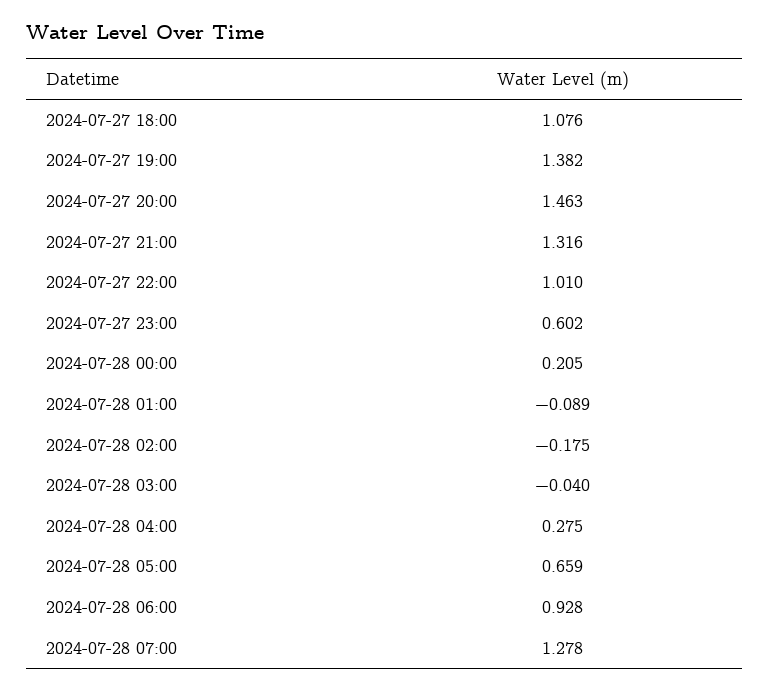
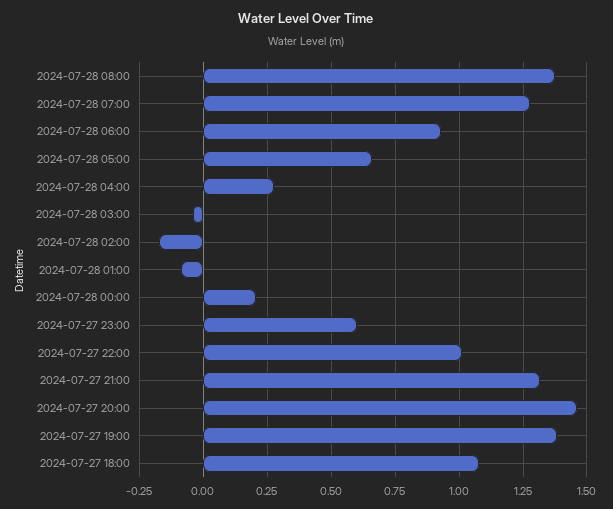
2024-07-28 08:00: none -> 1.375

